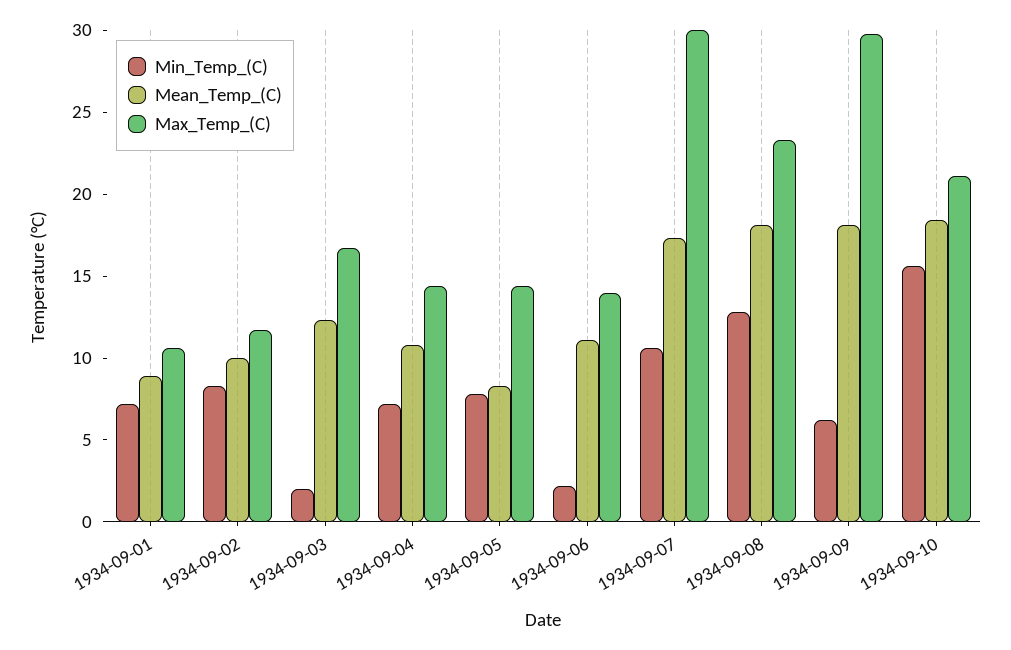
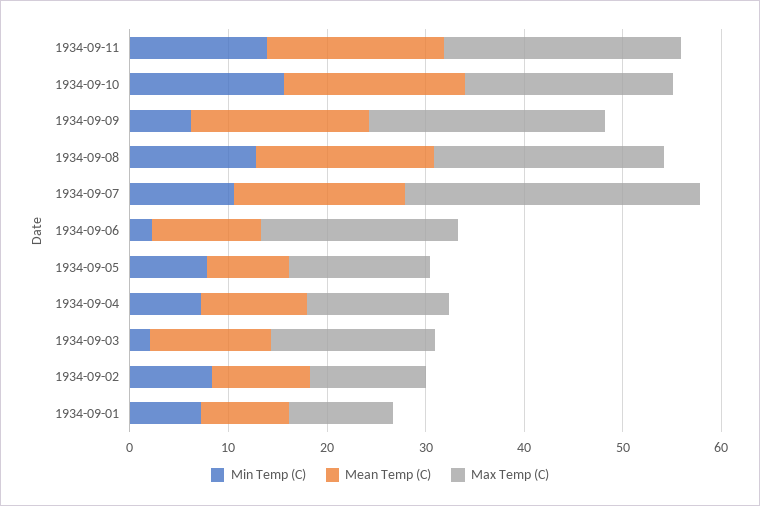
Max_Temp_(C), 1934-09-06: 14 -> 20
Max_Temp_(C), 1934-09-09: 30 -> 24
Min_Temp_(C), 1934-09-11: none -> 14
Mean_Temp_(C), 1934-09-11: none -> 18
Max_Temp_(C), 1934-09-11: none -> 24

